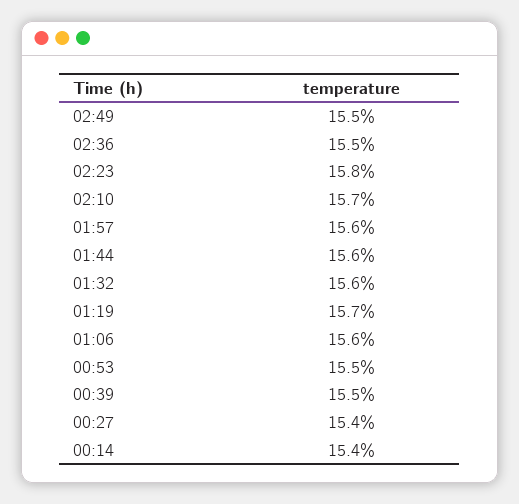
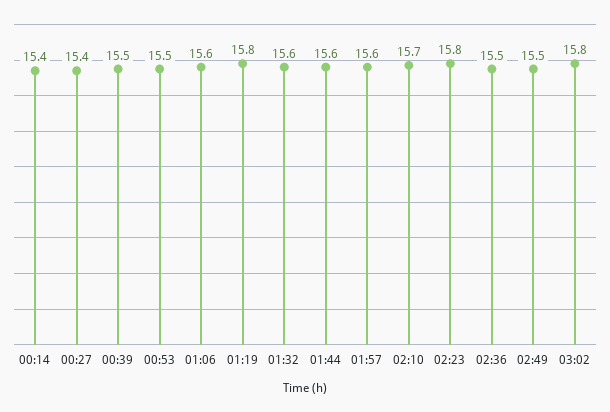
01:19: 15.7 -> 15.8
03:02: none -> 15.8

